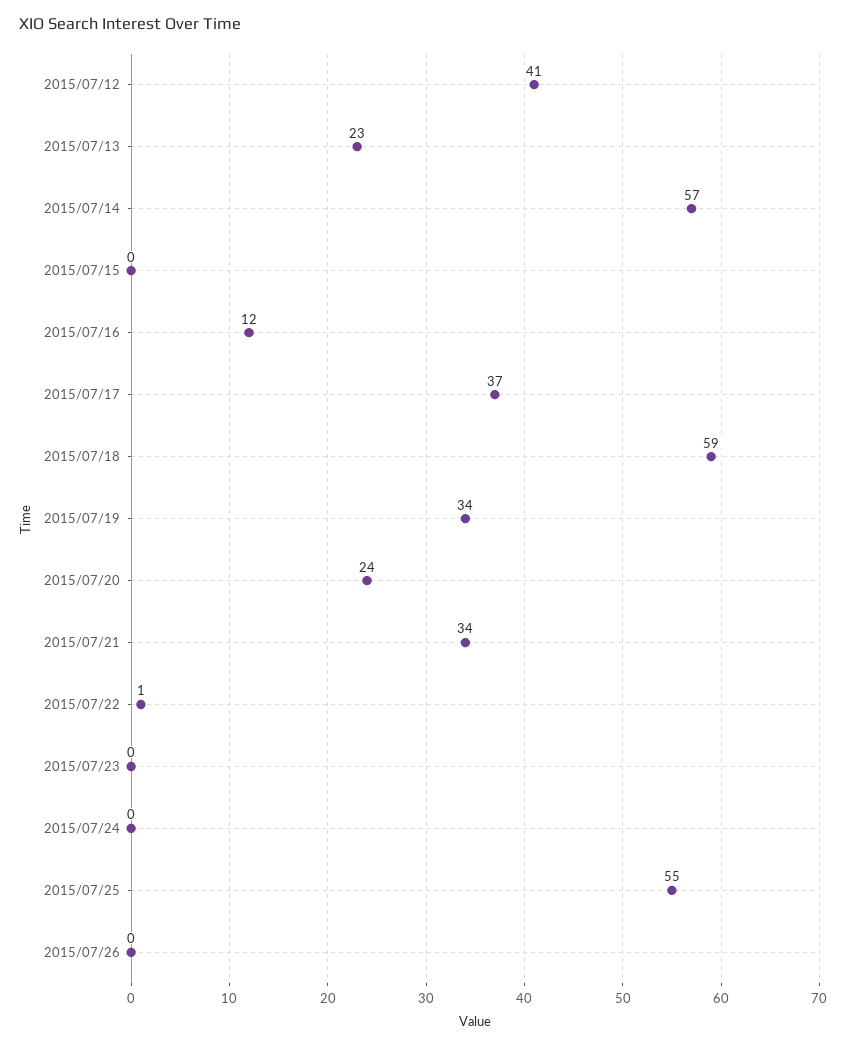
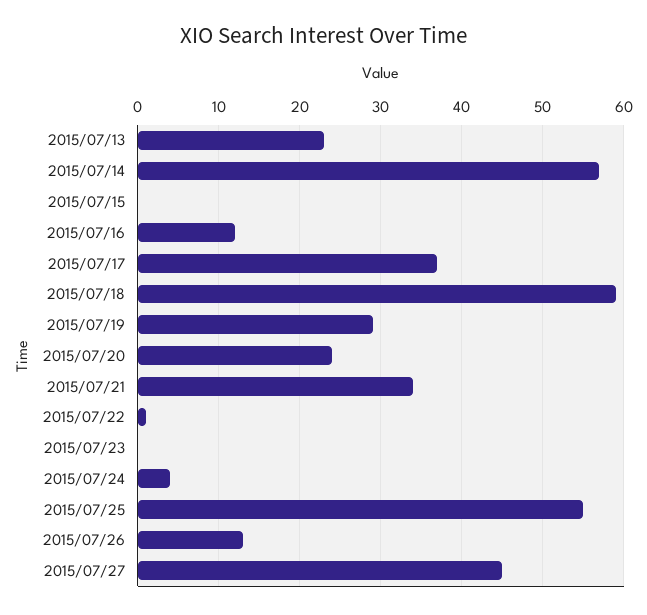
2015/07/12: 41 -> none
2015/07/19: 34 -> 29
2015/07/24: 0 -> 4
2015/07/26: 0 -> 13
2015/07/27: none -> 45

